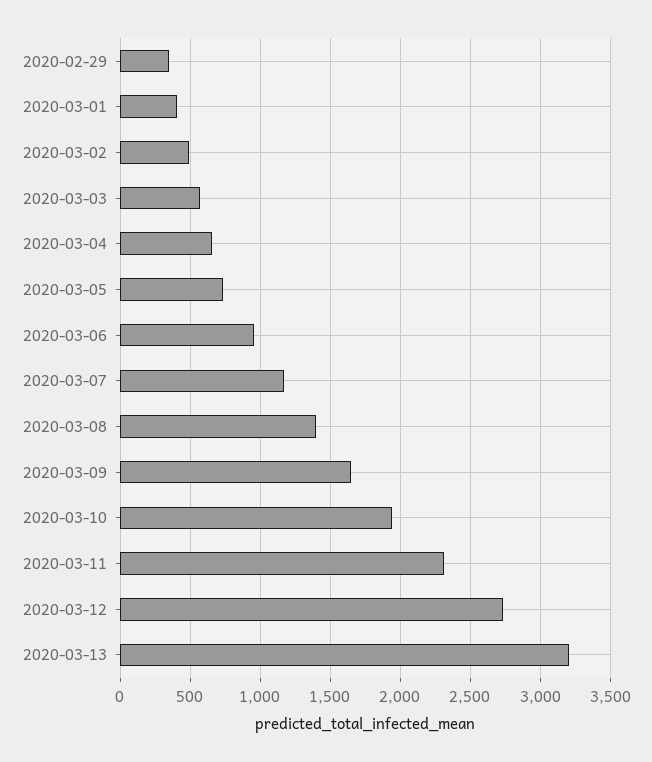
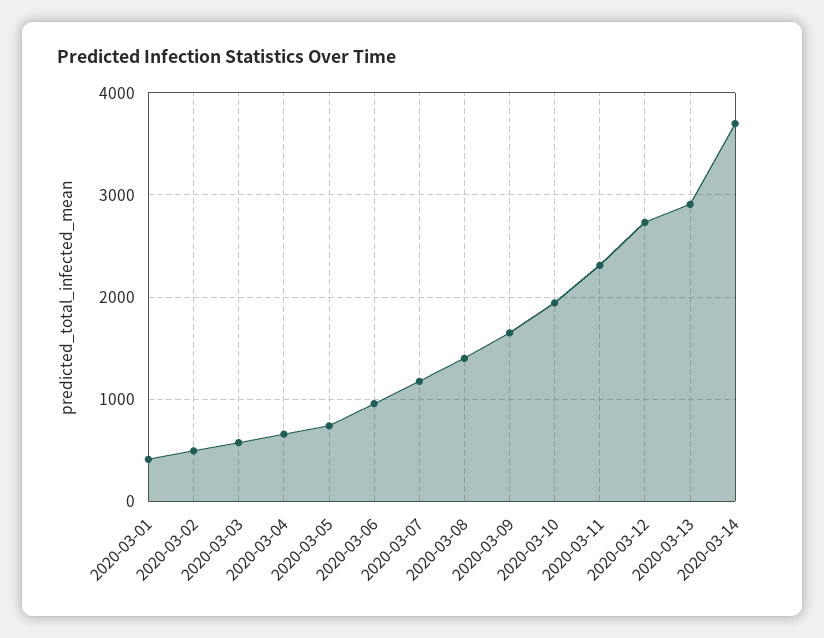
2020-02-29: 350 -> none
2020-03-13: 3200 -> 2900
2020-03-14: none -> 3700

